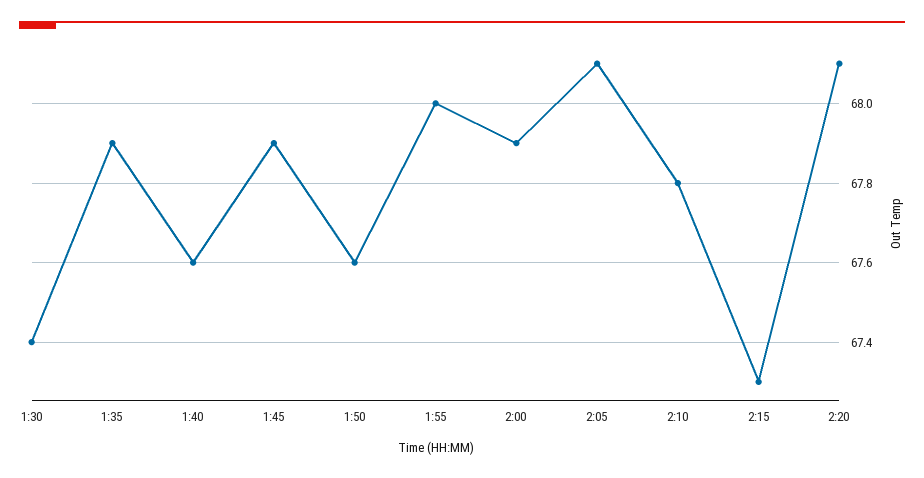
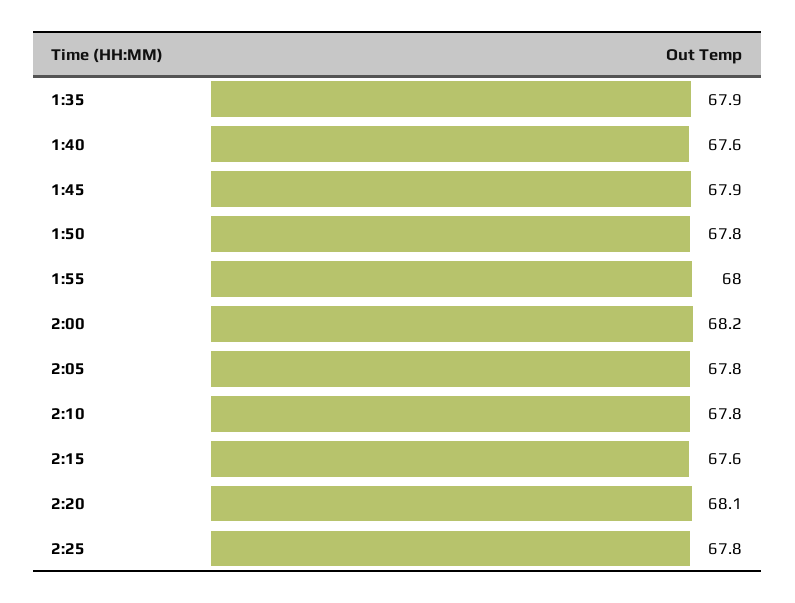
1:30: 67.4 -> none
1:50: 67.6 -> 67.8
2:00: 67.9 -> 68.2
2:05: 68.1 -> 67.8
2:15: 67.3 -> 67.6
2:25: none -> 67.8

